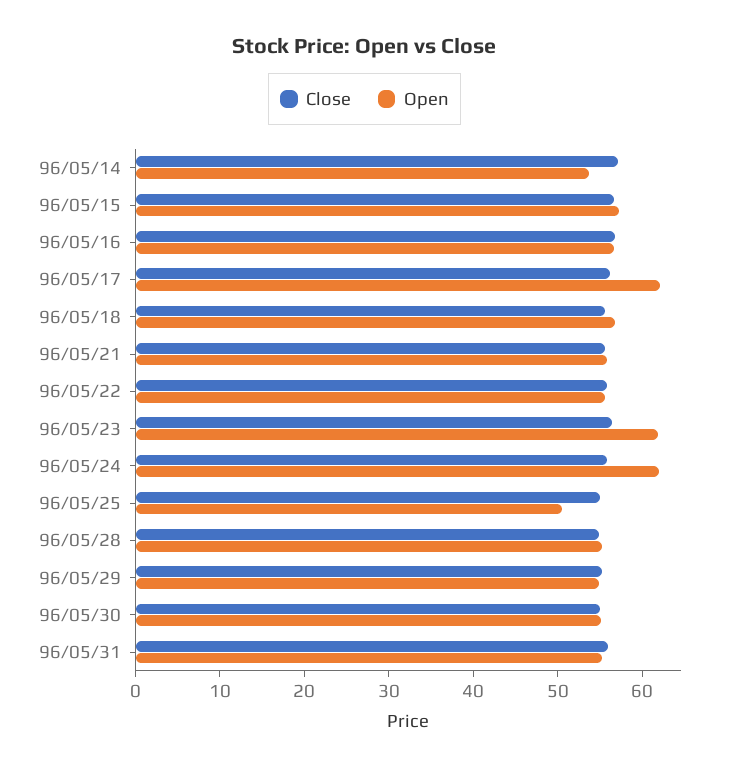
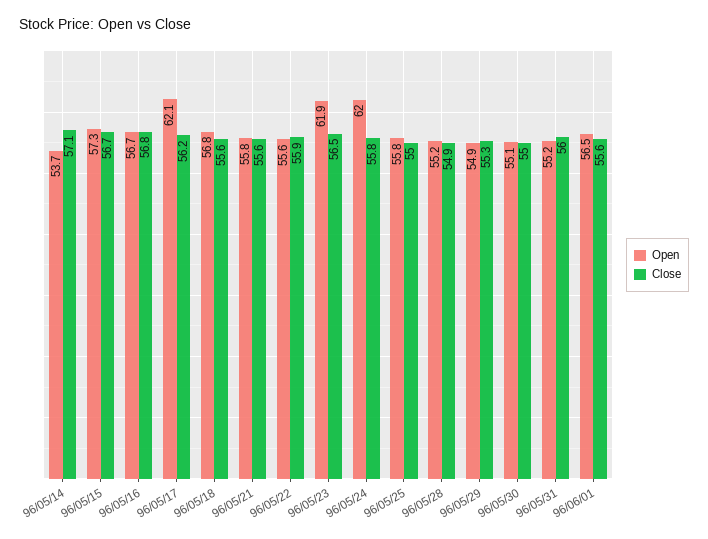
Open, 96/05/25: 50 -> 55.8
Open, 96/06/01: none -> 56.5
Close, 96/06/01: none -> 55.6

